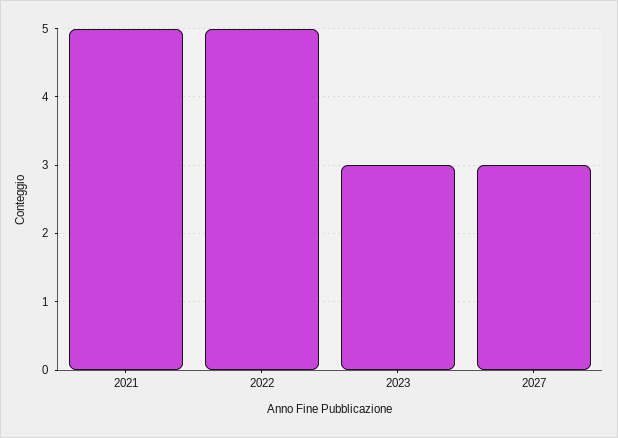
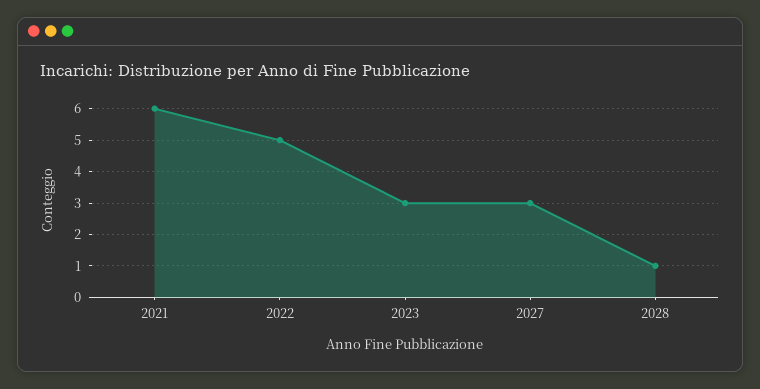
2021: 5 -> 6
2028: none -> 1

